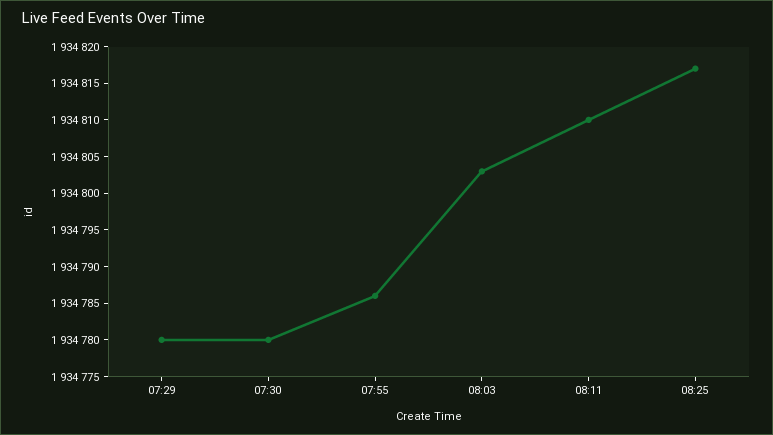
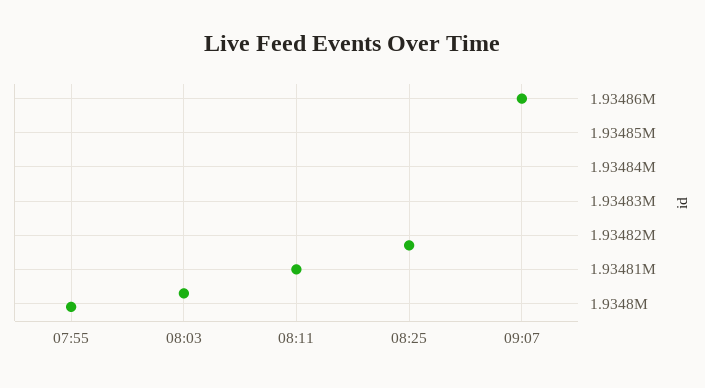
07:29: 1934780 -> none
07:30: 1934780 -> none
07:55: 1934785 -> 1934800
09:07: none -> 1934860

